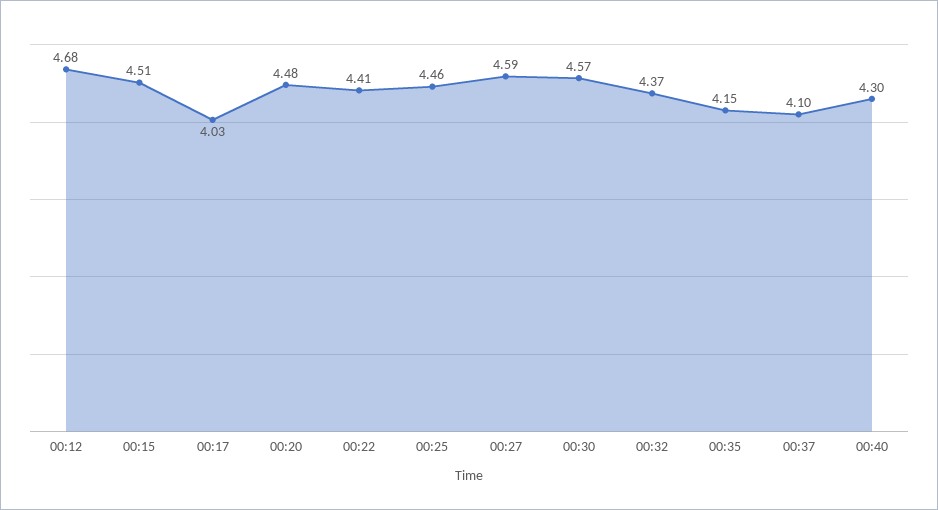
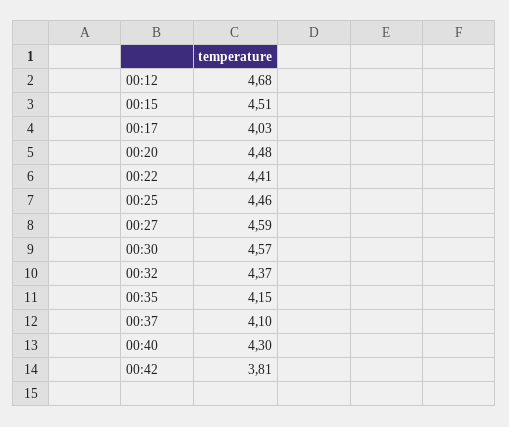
00:42: none -> 3.81

